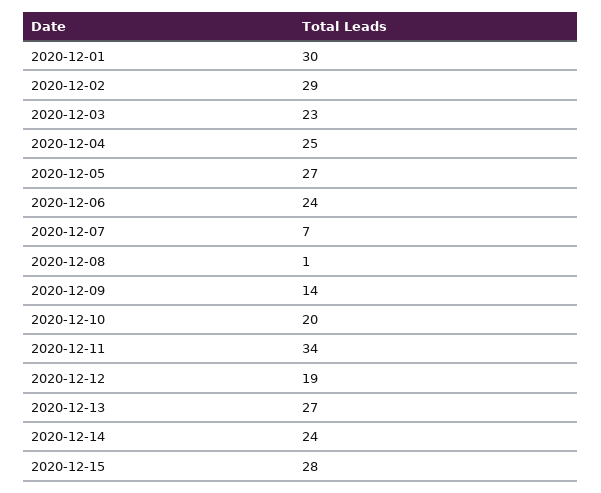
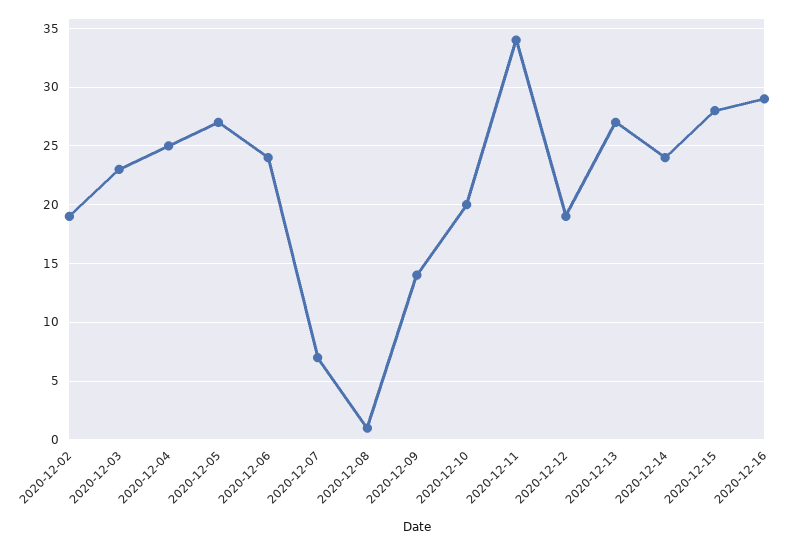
2020-12-01: 30 -> none
2020-12-02: 29 -> 19
2020-12-16: none -> 29

